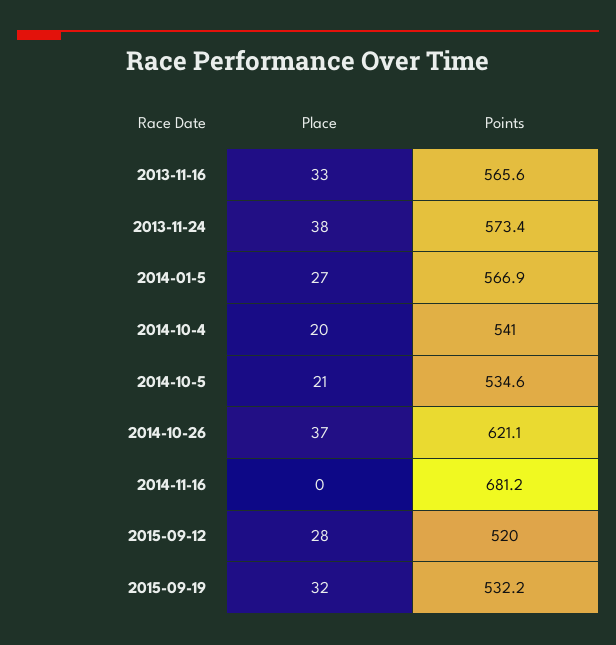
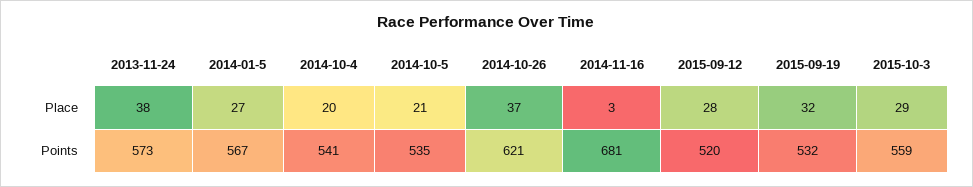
Place, 2013-11-16: 33 -> none
Points, 2013-11-16: 565.6 -> none
Place, 2014-11-16: 0 -> 3
Place, 2015-10-3: none -> 29
Points, 2015-10-3: none -> 559

